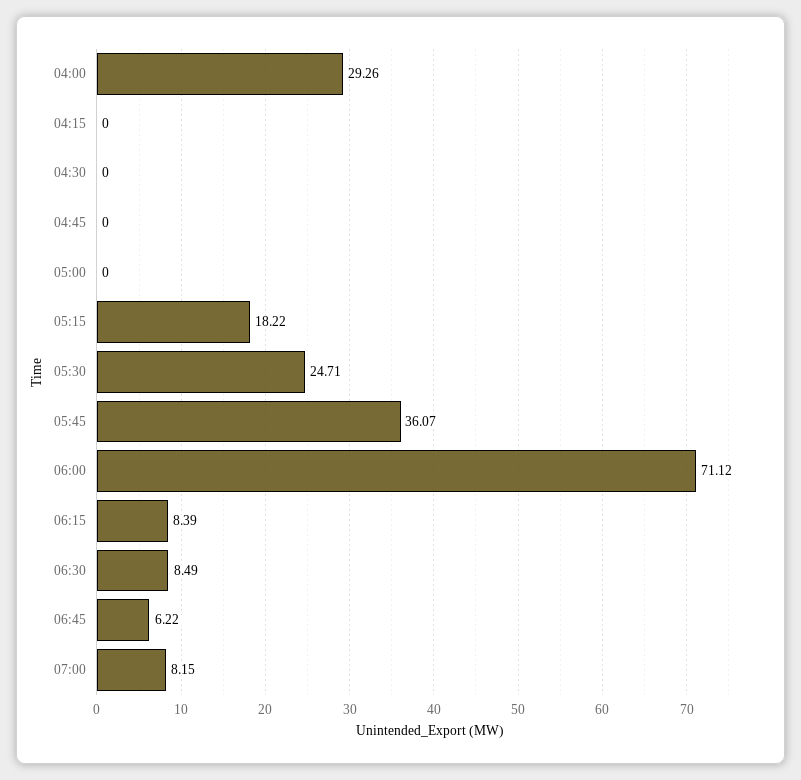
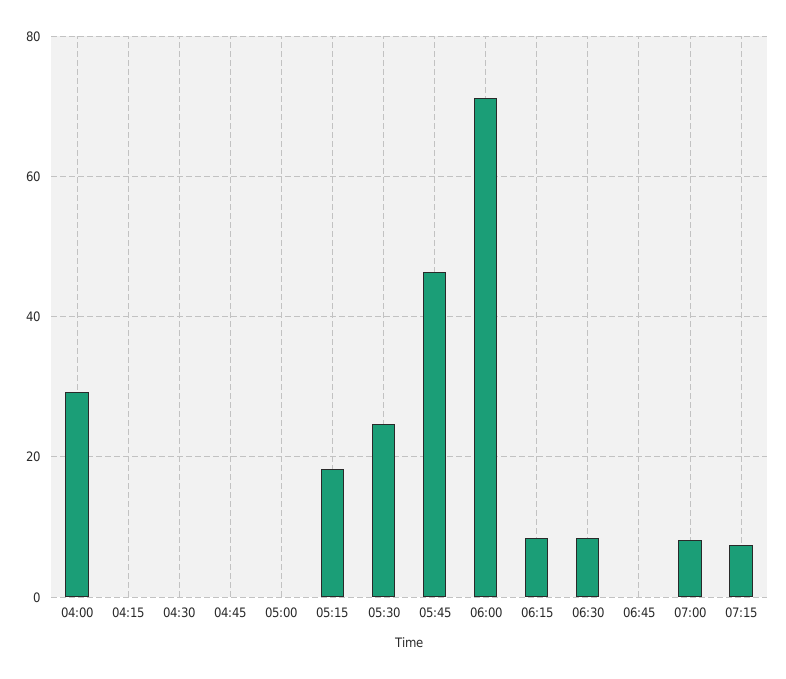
05:45: 36.07 -> 46
06:45: 6.22 -> 0
07:15: none -> 8

